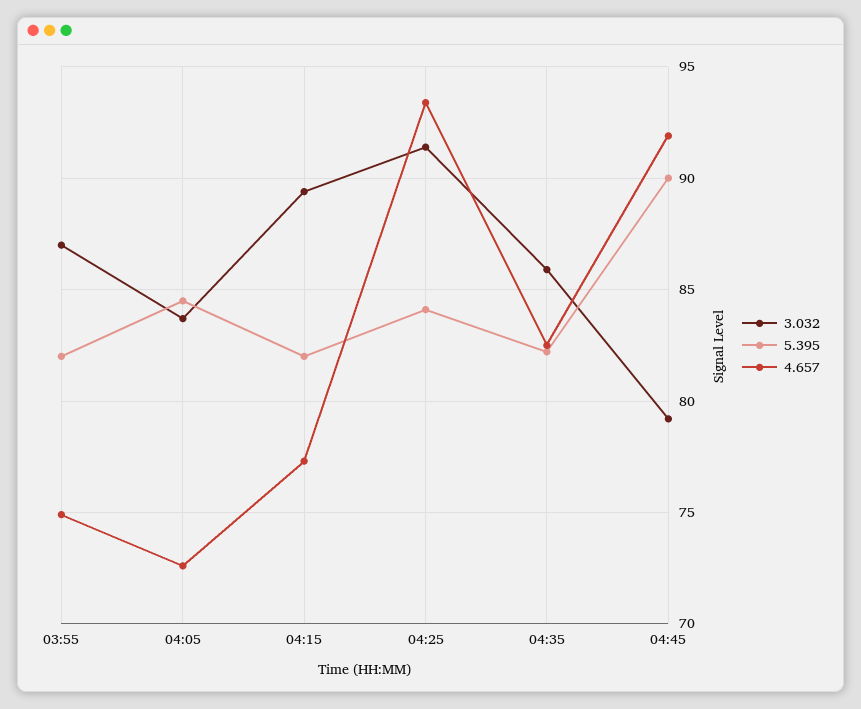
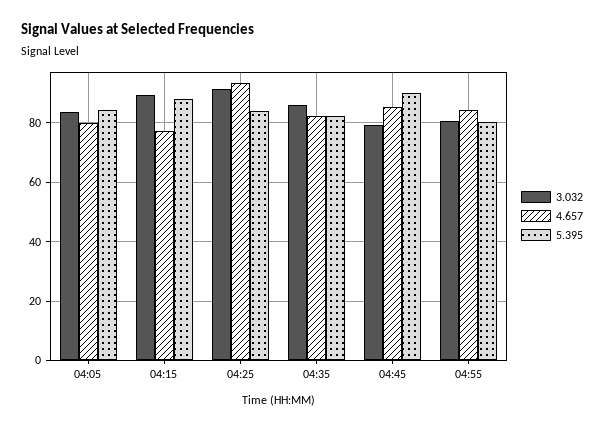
3.032, 03:55: 87 -> none
5.395, 03:55: 82 -> none
4.657, 03:55: 75 -> none
4.657, 04:05: 72.5 -> 80
5.395, 04:15: 82 -> 87.5
4.657, 04:45: 92 -> 85
3.032, 04:55: none -> 80
4.657, 04:55: none -> 85
5.395, 04:55: none -> 80

